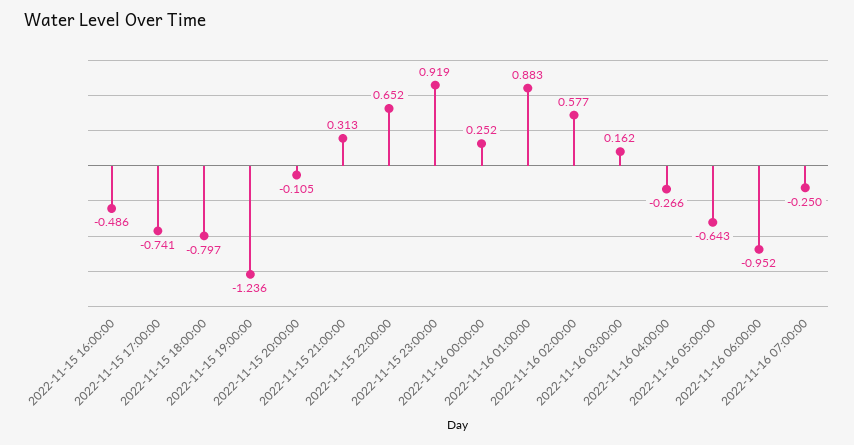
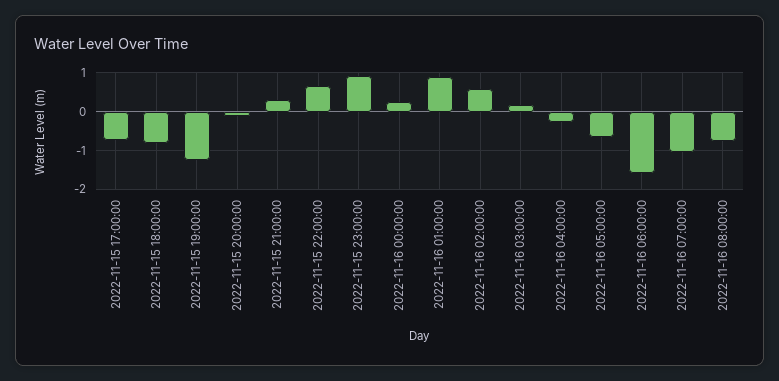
2022-11-15 16:00:00: -0.486 -> none
2022-11-16 06:00:00: -0.952 -> -1.6
2022-11-16 07:00:00: -0.25 -> -1
2022-11-16 08:00:00: none -> -0.8

